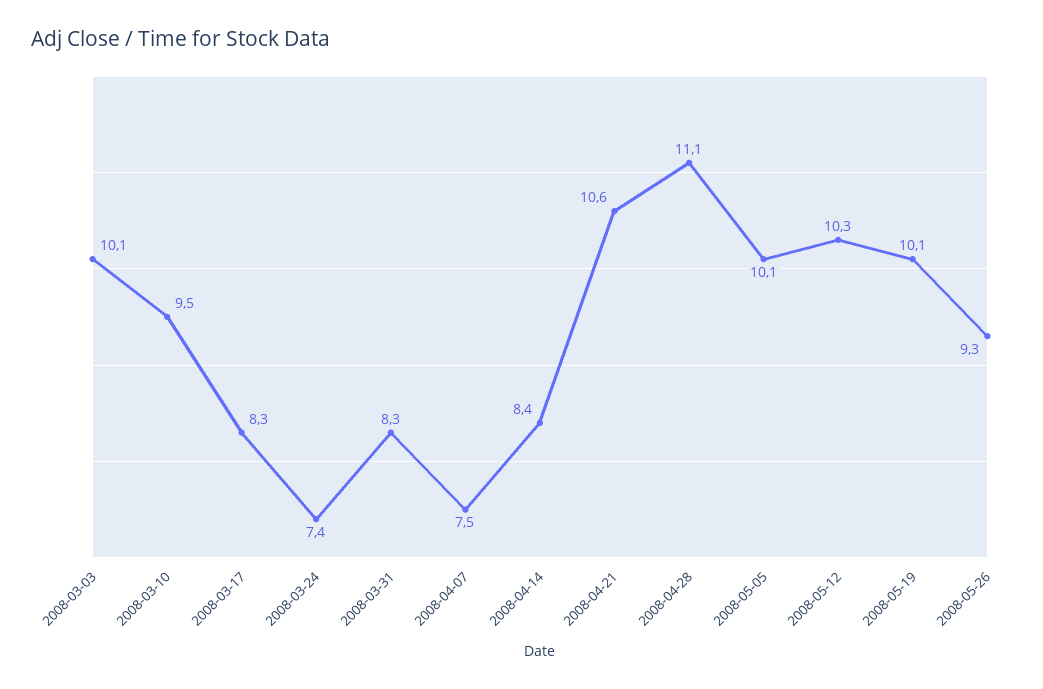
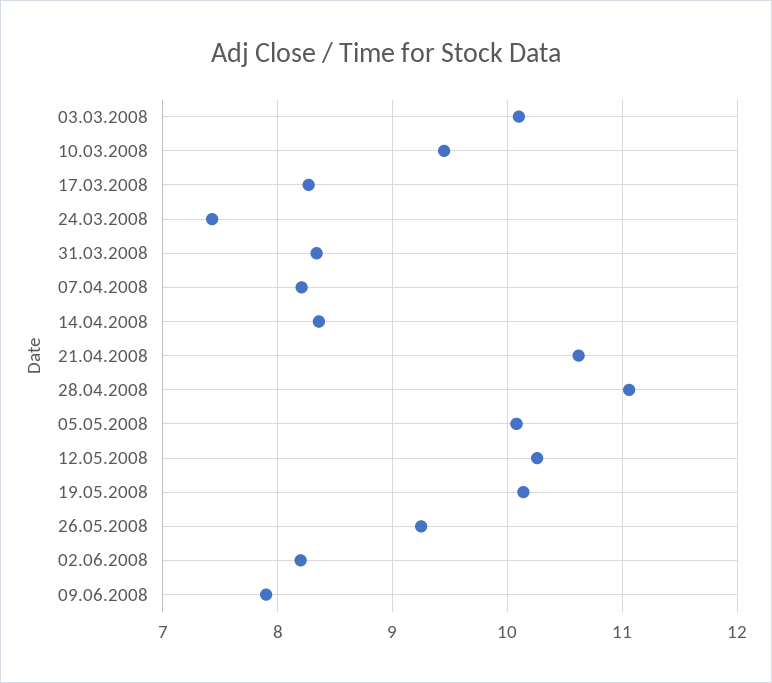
2008-04-07: 7.5 -> 8.2
02.06.2008: none -> 8.2
09.06.2008: none -> 7.9

